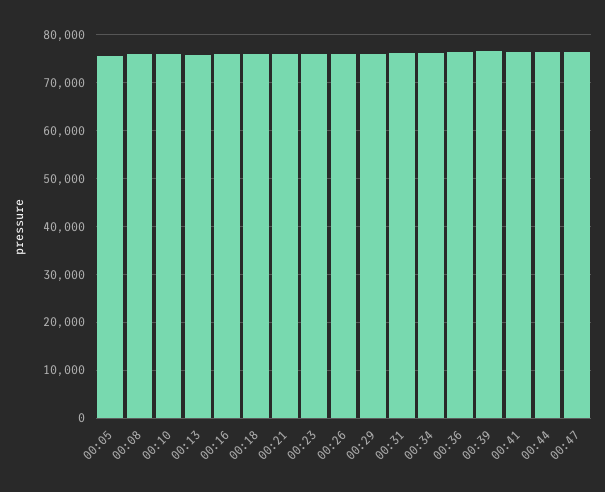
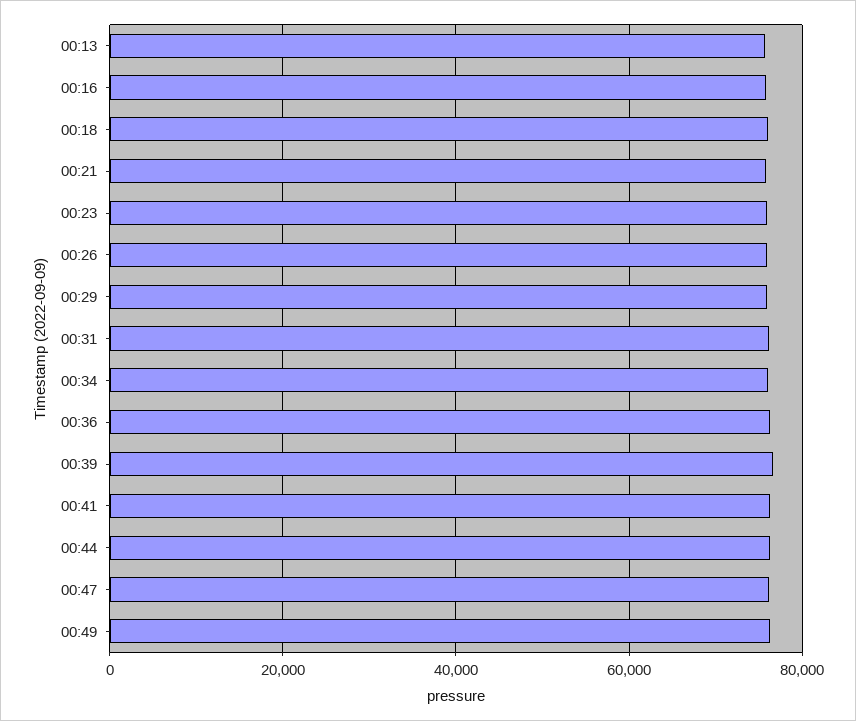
00:05: 76000 -> none
00:08: 76000 -> none
00:10: 76000 -> none
00:49: none -> 76000

